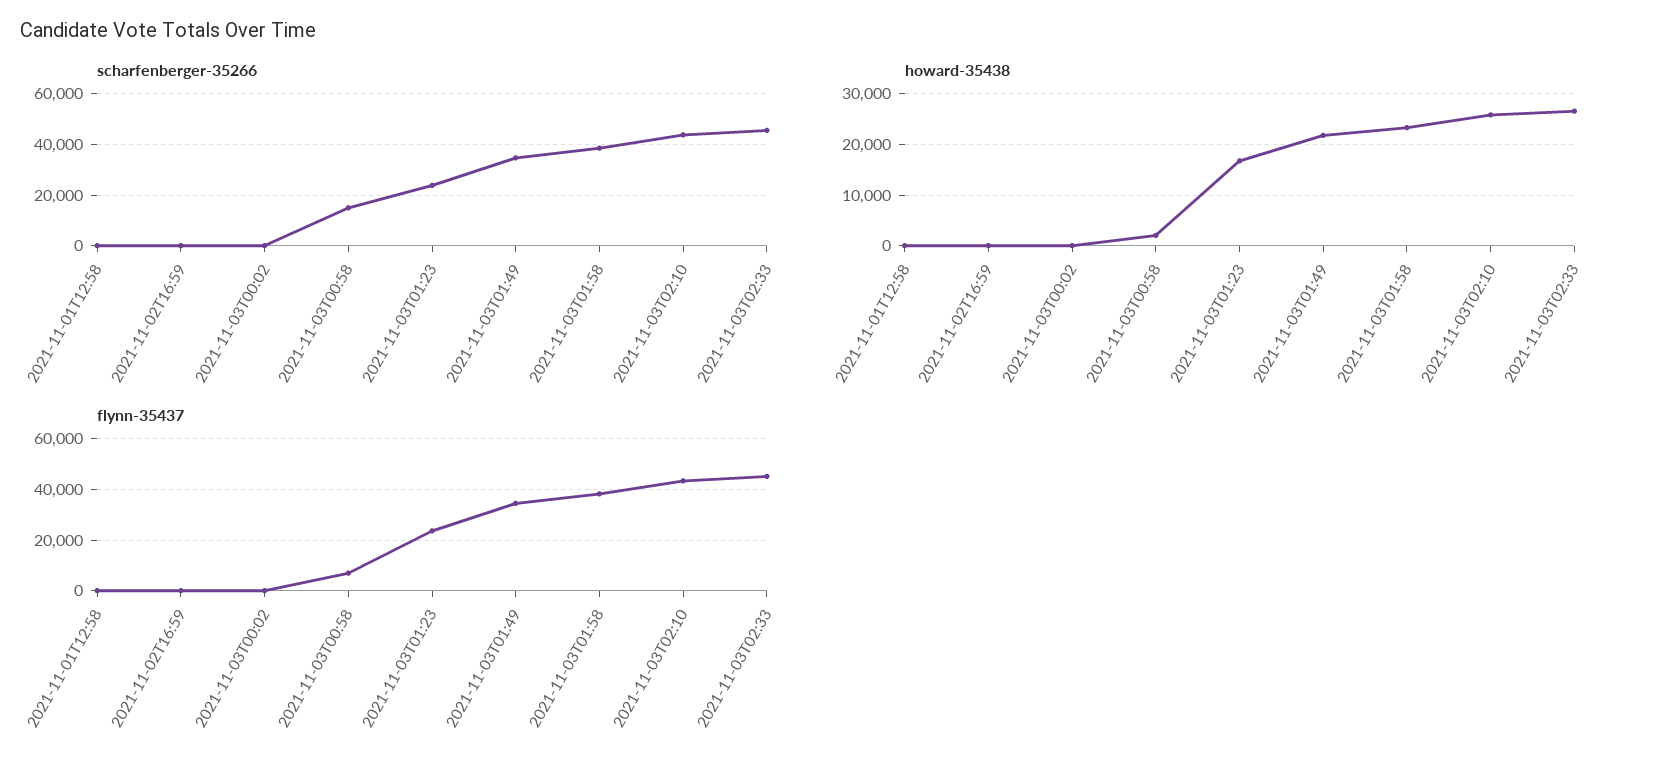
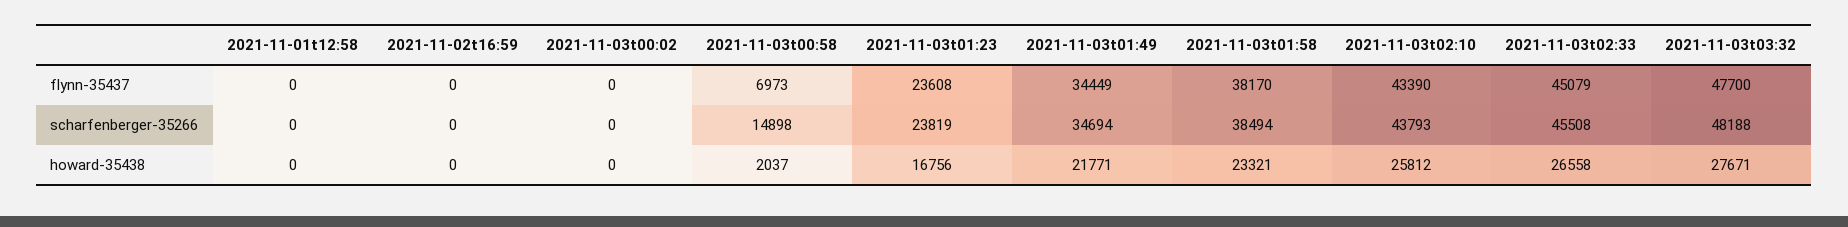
flynn-35437, 2021-11-03t03:32: none -> 47700
scharfenberger-35266, 2021-11-03t03:32: none -> 48188
howard-35438, 2021-11-03t03:32: none -> 27671

